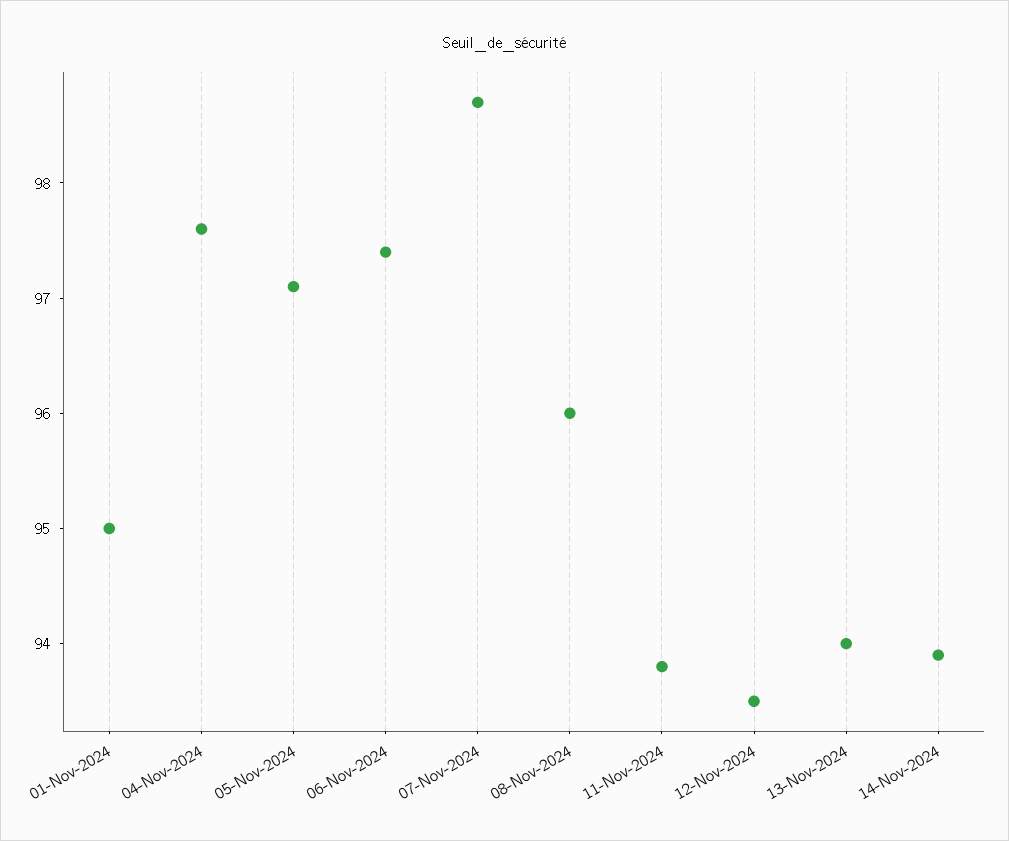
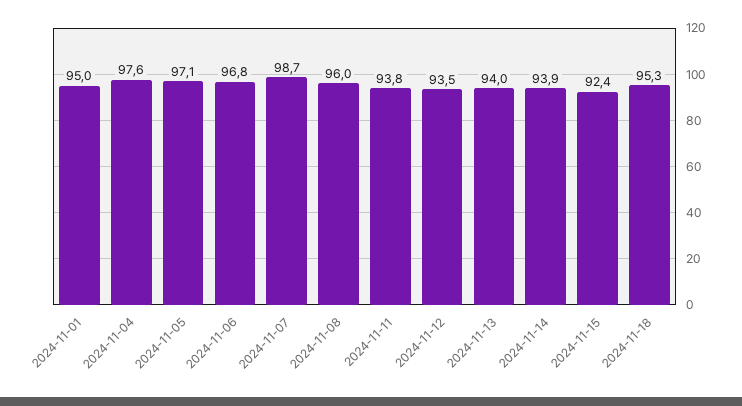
06-Nov-2024: 97.4 -> 96.8
2024-11-15: none -> 92.4
2024-11-18: none -> 95.3

